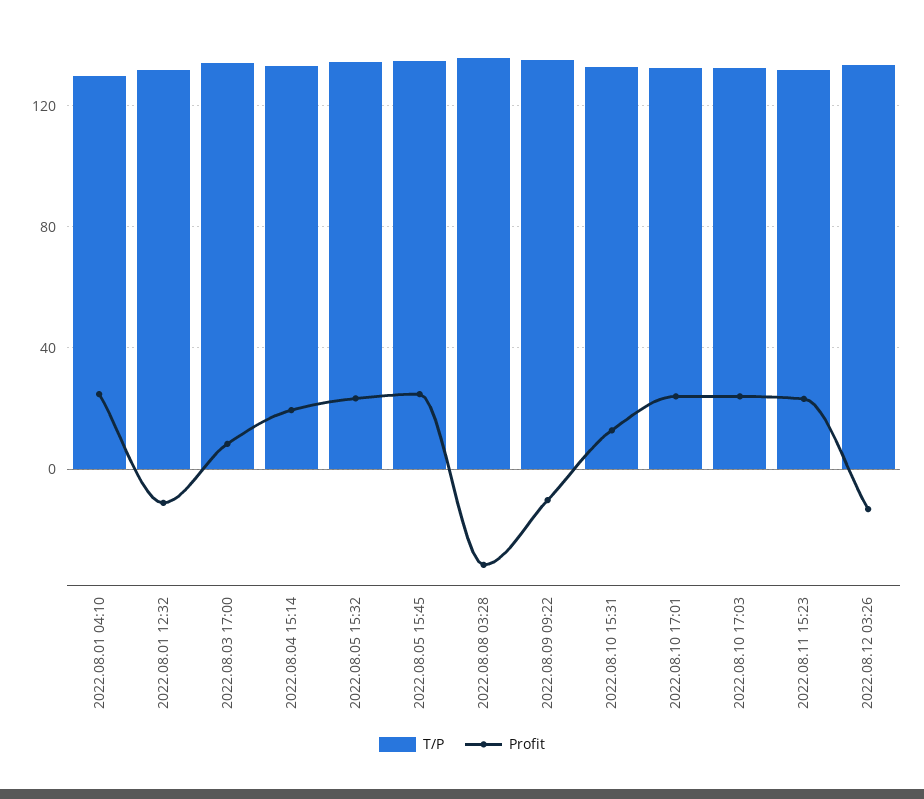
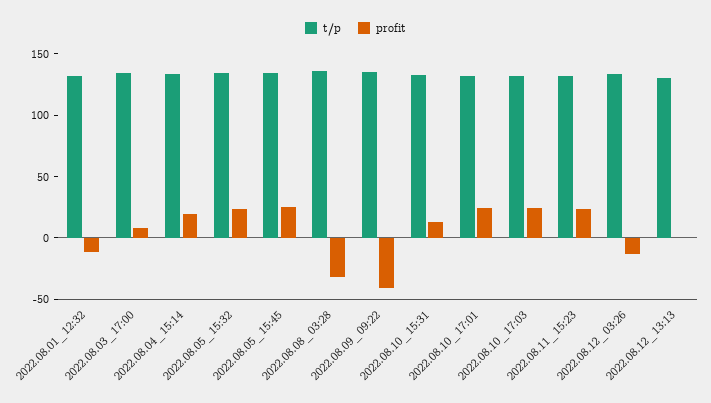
T/P, 2022.08.01 04:10: 130 -> none
Profit, 2022.08.01 04:10: 25 -> none
Profit, 2022.08.09 09:22: -10 -> -40
T/P, 2022.08.12_13:13: none -> 130
Profit, 2022.08.12_13:13: none -> 0

